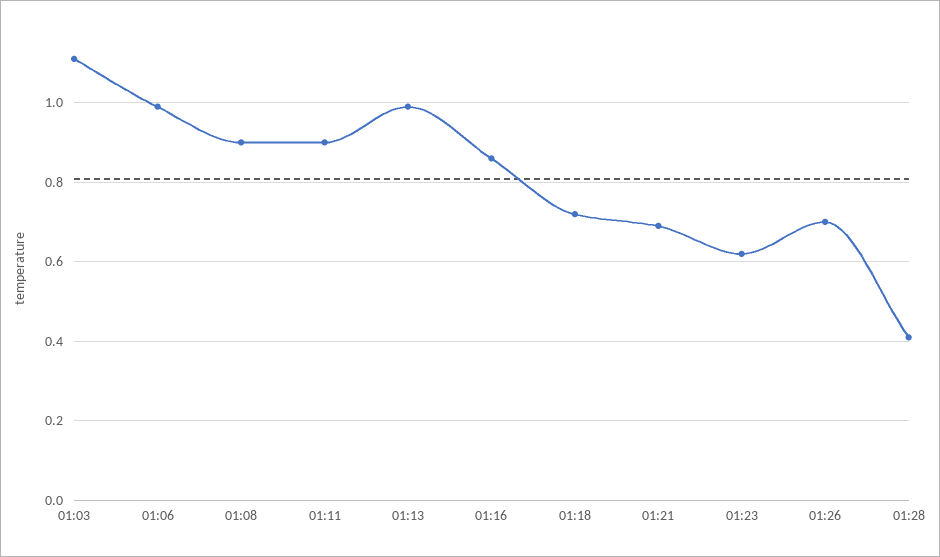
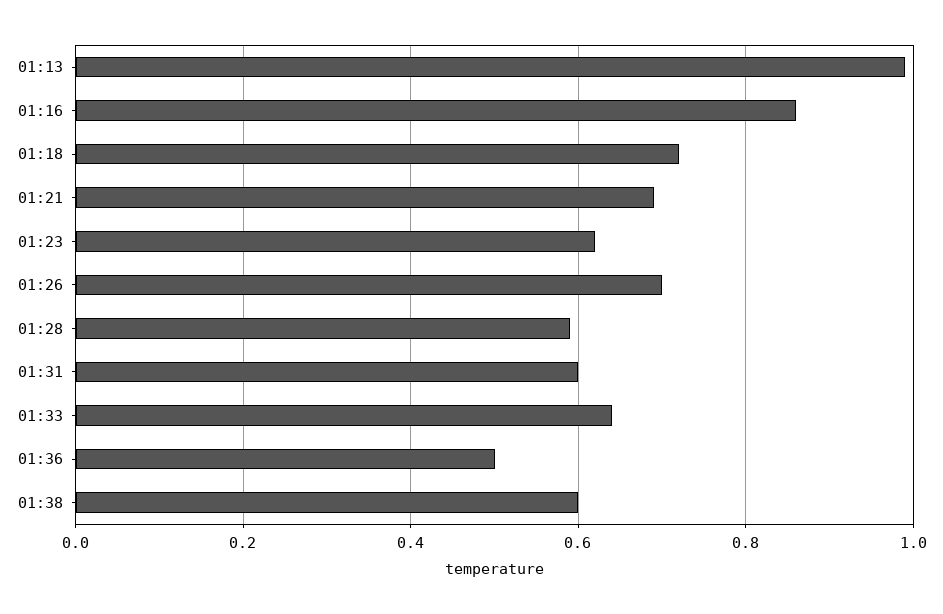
01:03: 1.1 -> none
01:06: 1 -> none
01:08: 0.9 -> none
01:11: 0.9 -> none
01:28: 0.4 -> 0.6
01:31: none -> 0.6
01:33: none -> 0.65
01:36: none -> 0.5
01:38: none -> 0.6

